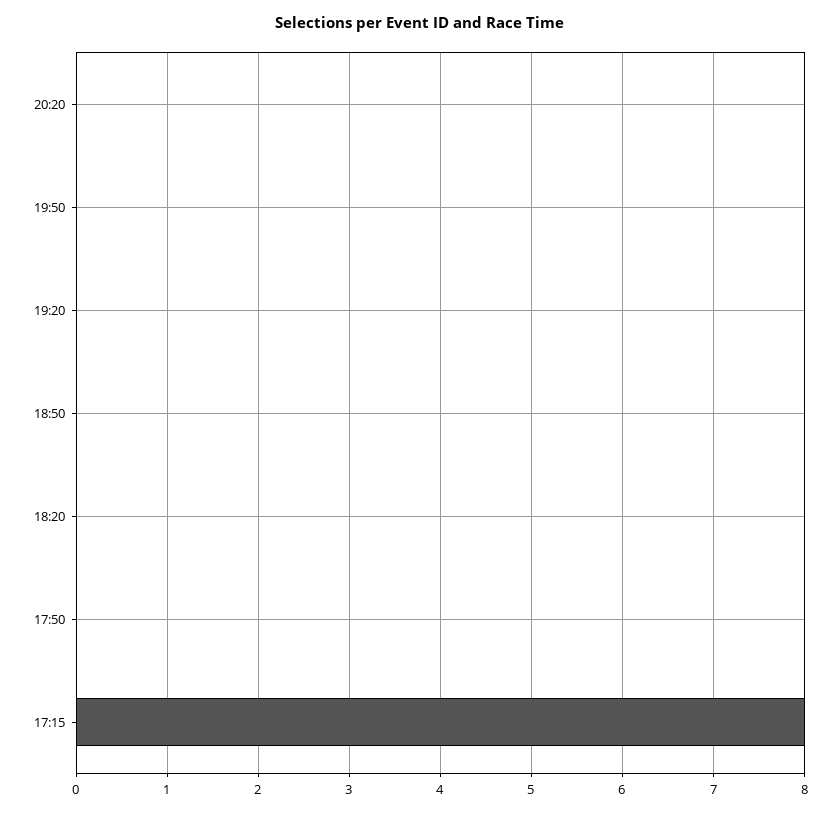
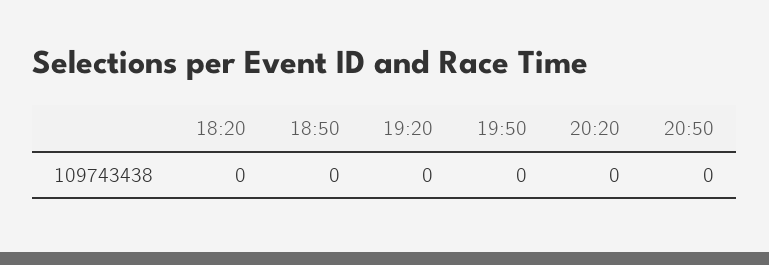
17:50: 0 -> none
17:15: 8 -> none
20:50: none -> 0

